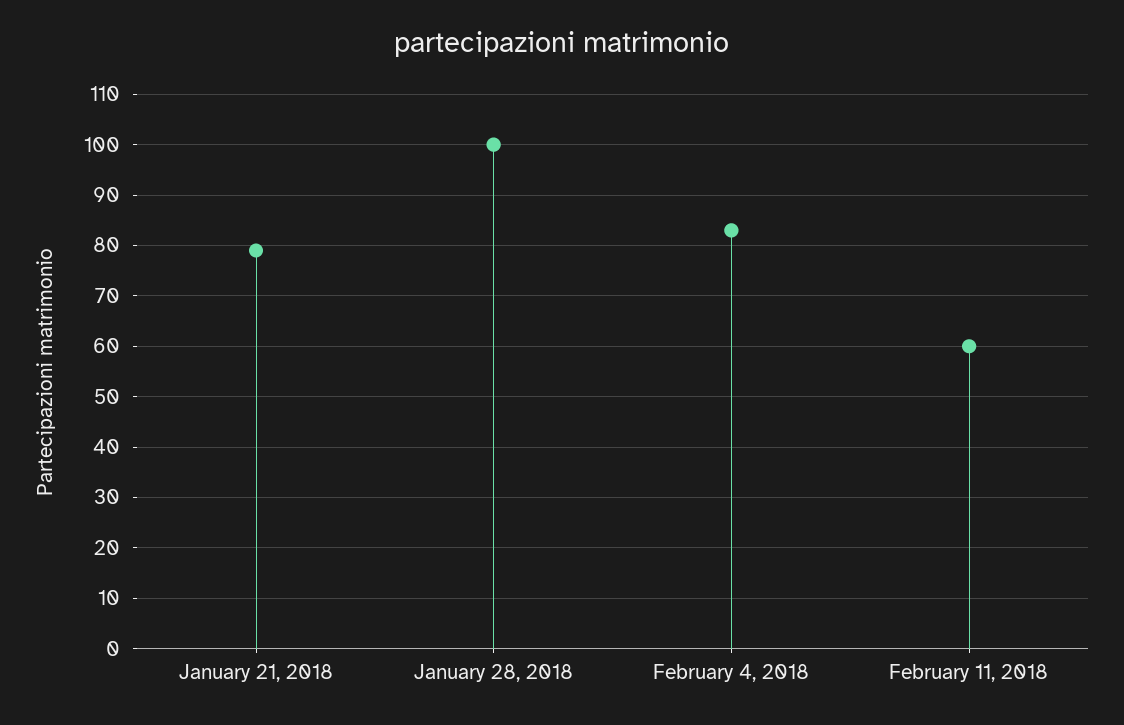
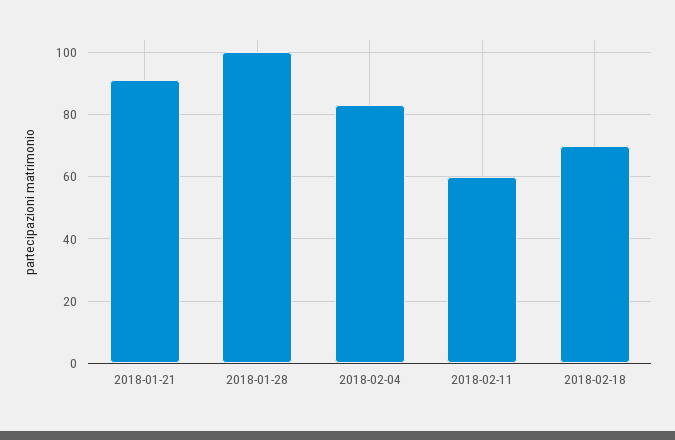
January 21, 2018: 80 -> 90
2018-02-18: none -> 70

